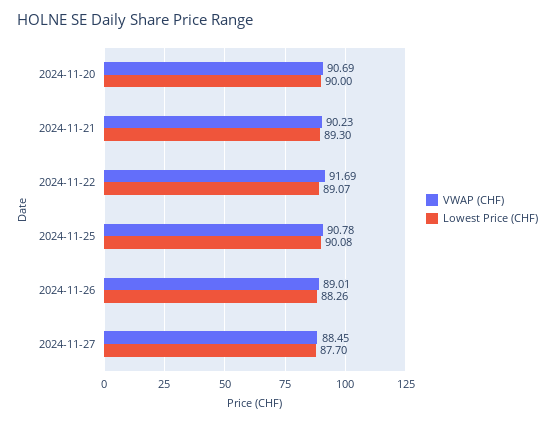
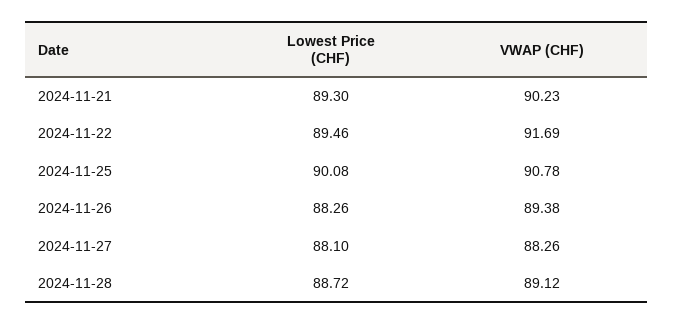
VWAP (CHF), 2024-11-20: 90.69 -> none
Lowest Price (CHF), 2024-11-20: 90 -> none
Lowest Price (CHF), 2024-11-22: 89.07 -> 89.46
VWAP (CHF), 2024-11-26: 89.01 -> 89.38
VWAP (CHF), 2024-11-27: 88.45 -> 88.26
Lowest Price (CHF), 2024-11-27: 87.7 -> 88.1
Lowest Price (CHF), 2024-11-28: none -> 88.72
VWAP (CHF), 2024-11-28: none -> 89.12

